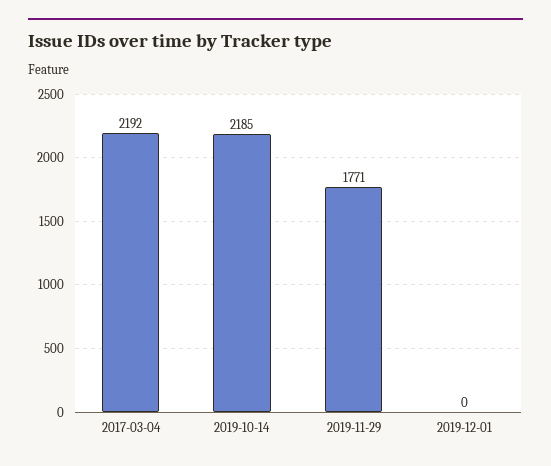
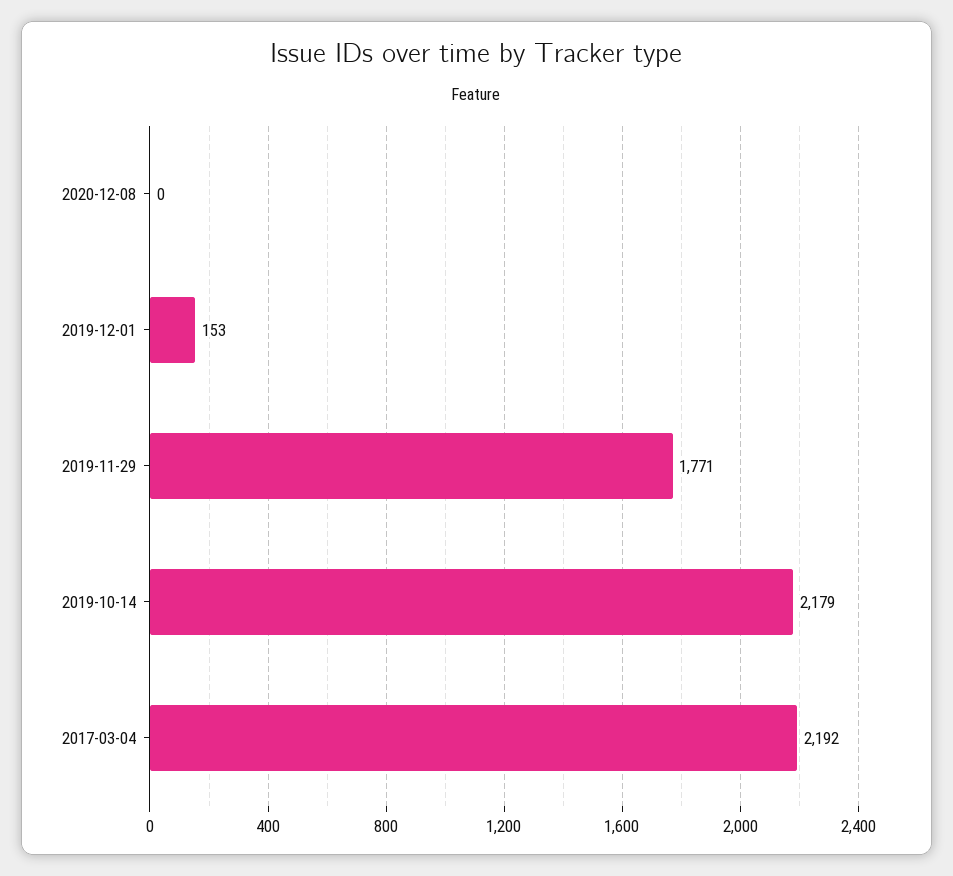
2019-10-14: 2185 -> 2179
2019-12-01: 0 -> 153
2020-12-08: none -> 0

